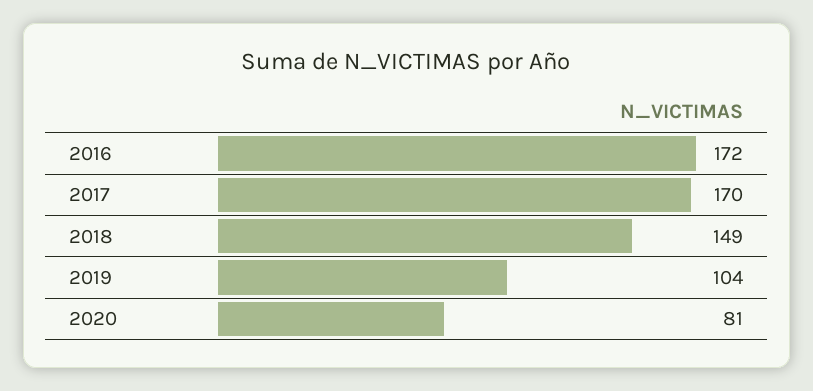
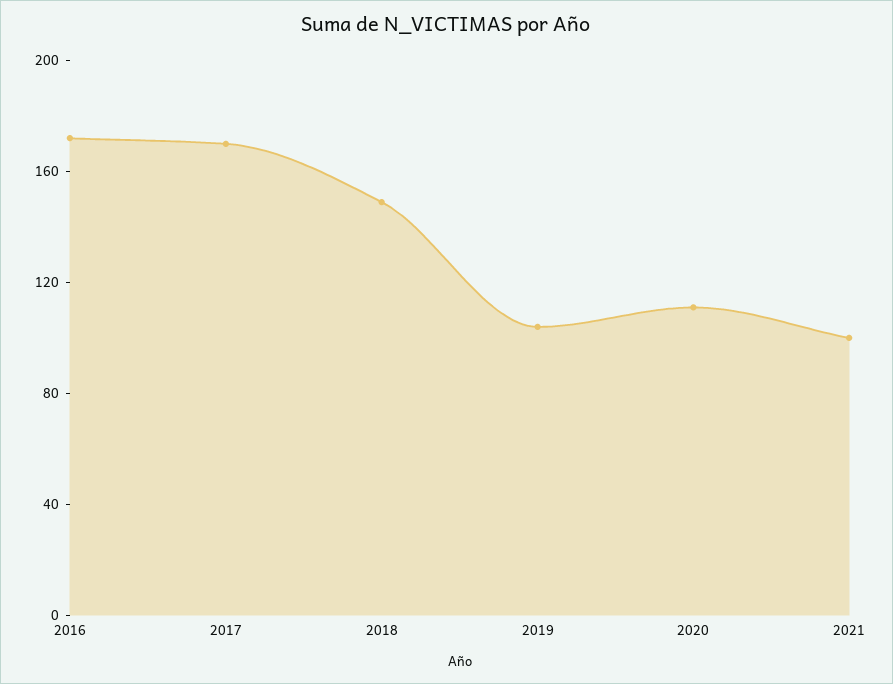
2020: 81 -> 110
2021: none -> 100

